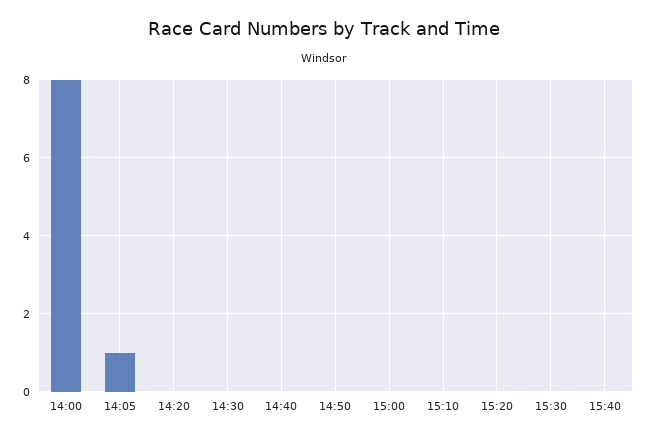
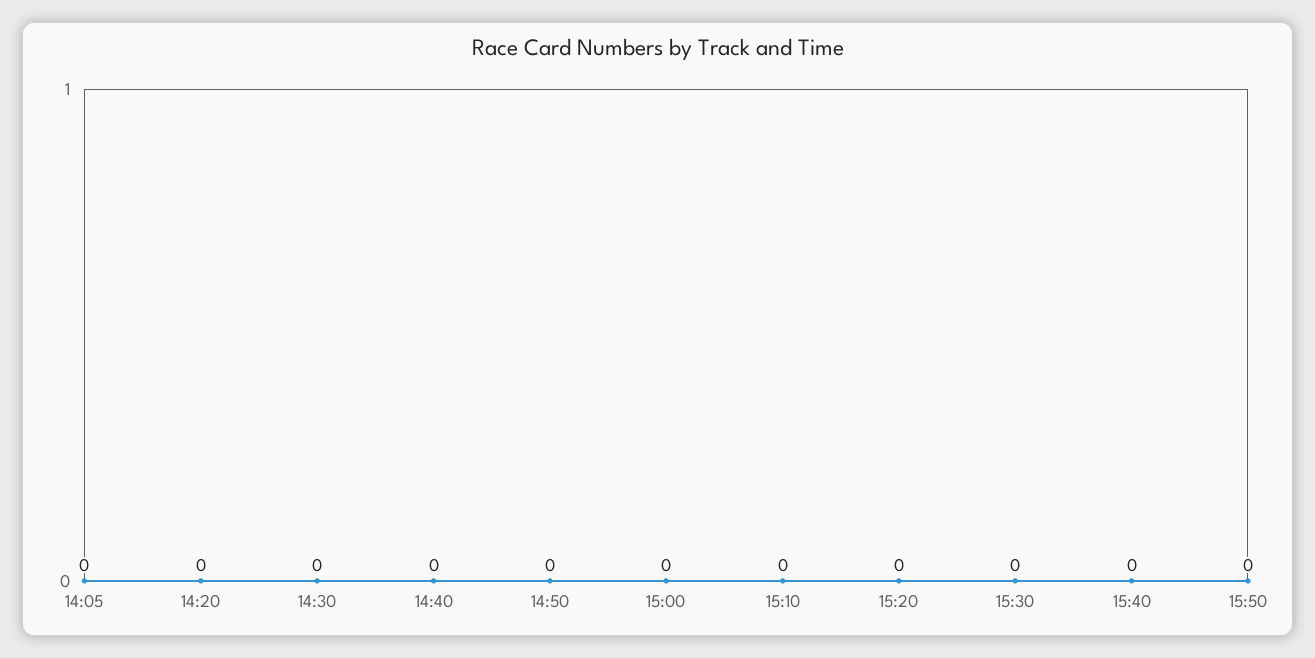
14:00: 8 -> none
14:05: 1 -> 0
15:50: none -> 0

